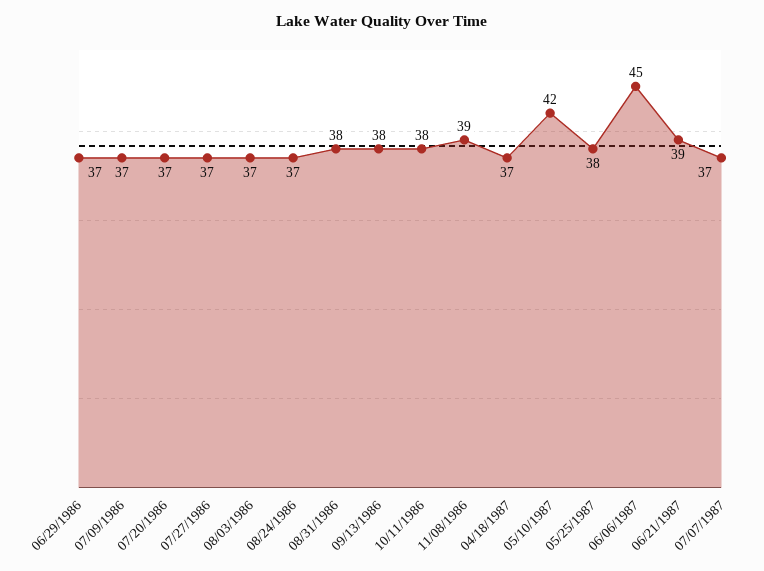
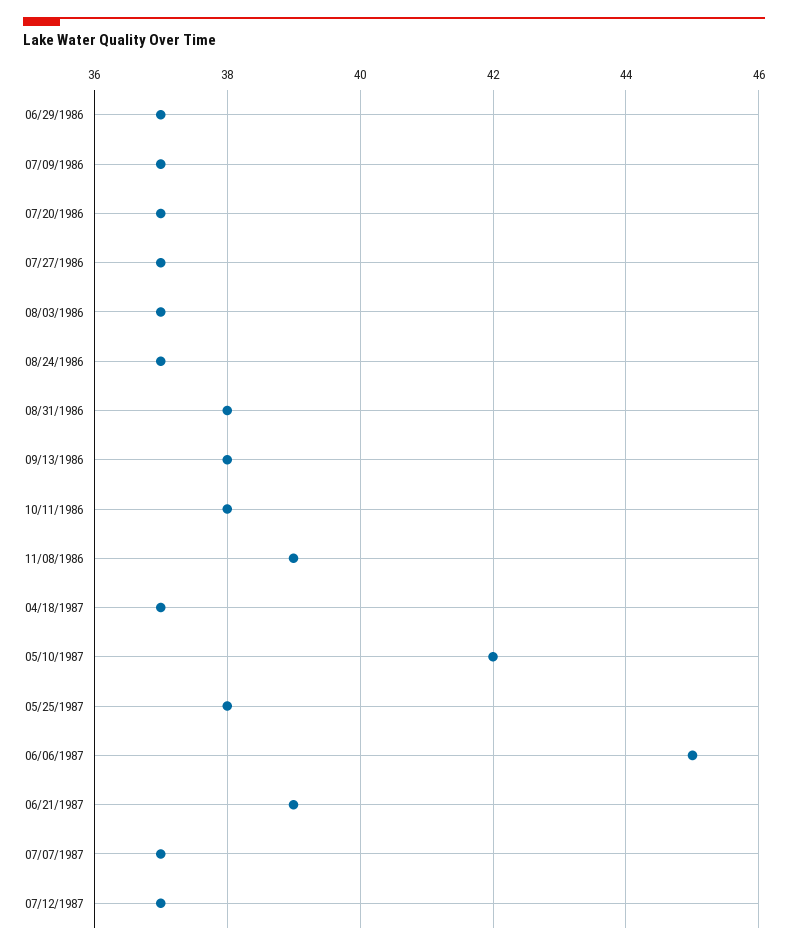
07/12/1987: none -> 37

